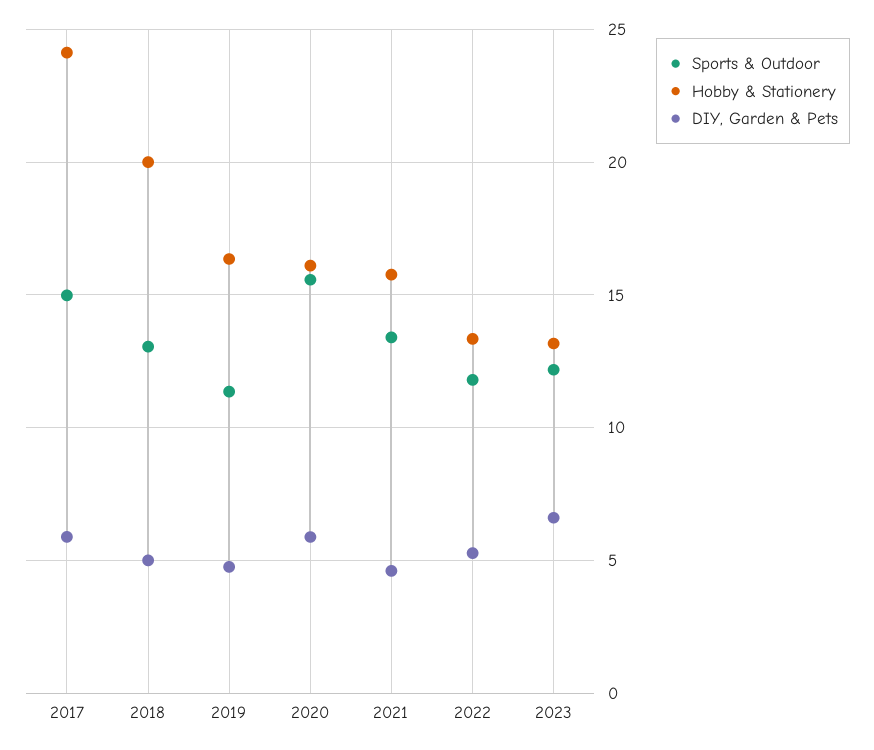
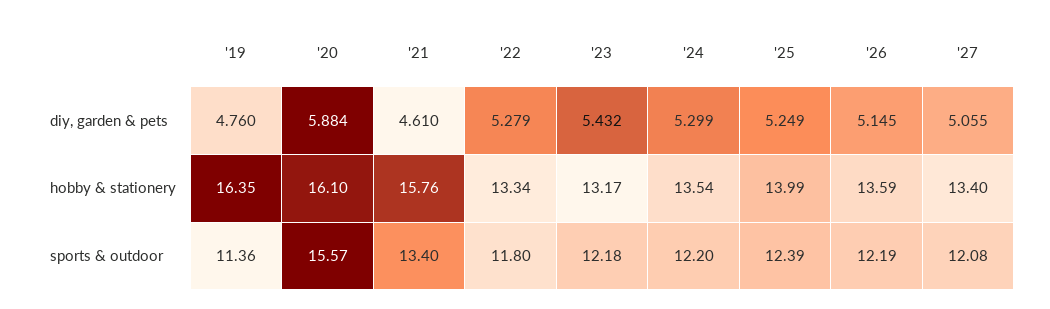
Sports & Outdoor, 2017: 15 -> none
Hobby & Stationery, 2017: 24 -> none
DIY, Garden & Pets, 2017: 6 -> none
Sports & Outdoor, 2018: 13 -> none
Hobby & Stationery, 2018: 20 -> none
DIY, Garden & Pets, 2018: 5 -> none
DIY, Garden & Pets, 2023: 6.5 -> 5.432
DIY, Garden & Pets, '24: none -> 5.299
DIY, Garden & Pets, '25: none -> 5.249
DIY, Garden & Pets, '26: none -> 5.145
DIY, Garden & Pets, '27: none -> 5.055
Hobby & Stationery, '24: none -> 13.54
Hobby & Stationery, '25: none -> 13.99
Hobby & Stationery, '26: none -> 13.59
Hobby & Stationery, '27: none -> 13.4
Sports & Outdoor, '24: none -> 12.2
Sports & Outdoor, '25: none -> 12.39
Sports & Outdoor, '26: none -> 12.19
Sports & Outdoor, '27: none -> 12.08

